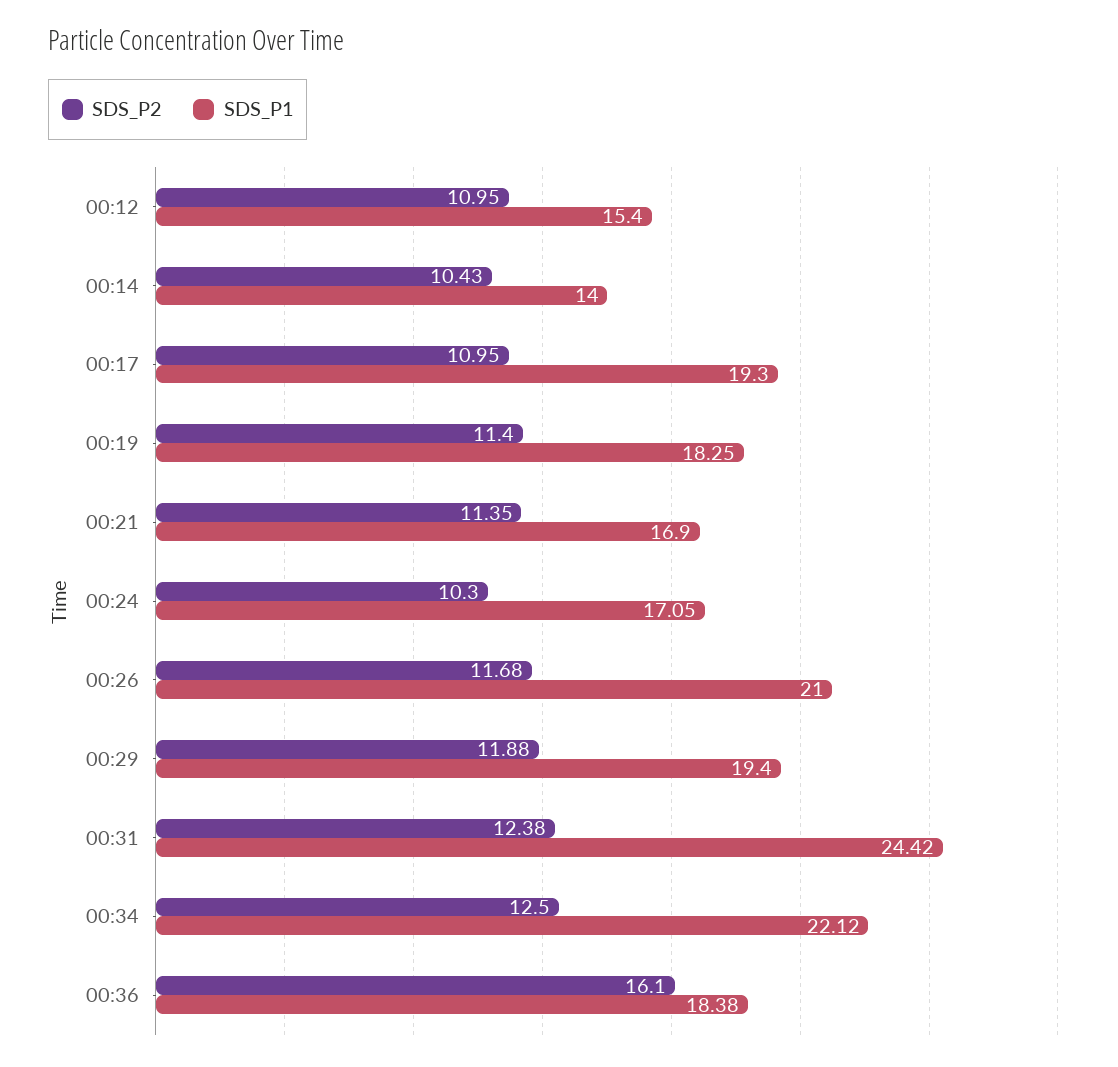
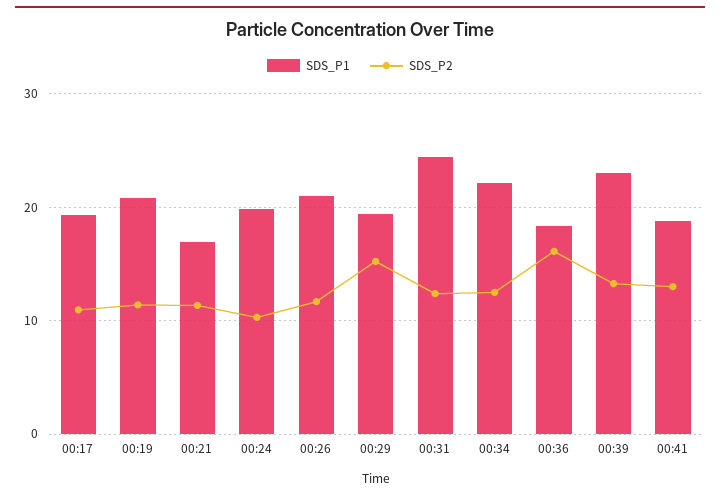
SDS_P2, 00:12: 10.95 -> none
SDS_P1, 00:12: 15.4 -> none
SDS_P2, 00:14: 10.43 -> none
SDS_P1, 00:14: 14 -> none
SDS_P1, 00:19: 18.25 -> 21
SDS_P1, 00:24: 17.05 -> 20
SDS_P2, 00:29: 11.88 -> 15
SDS_P1, 00:39: none -> 23
SDS_P2, 00:39: none -> 13
SDS_P1, 00:41: none -> 19
SDS_P2, 00:41: none -> 13

